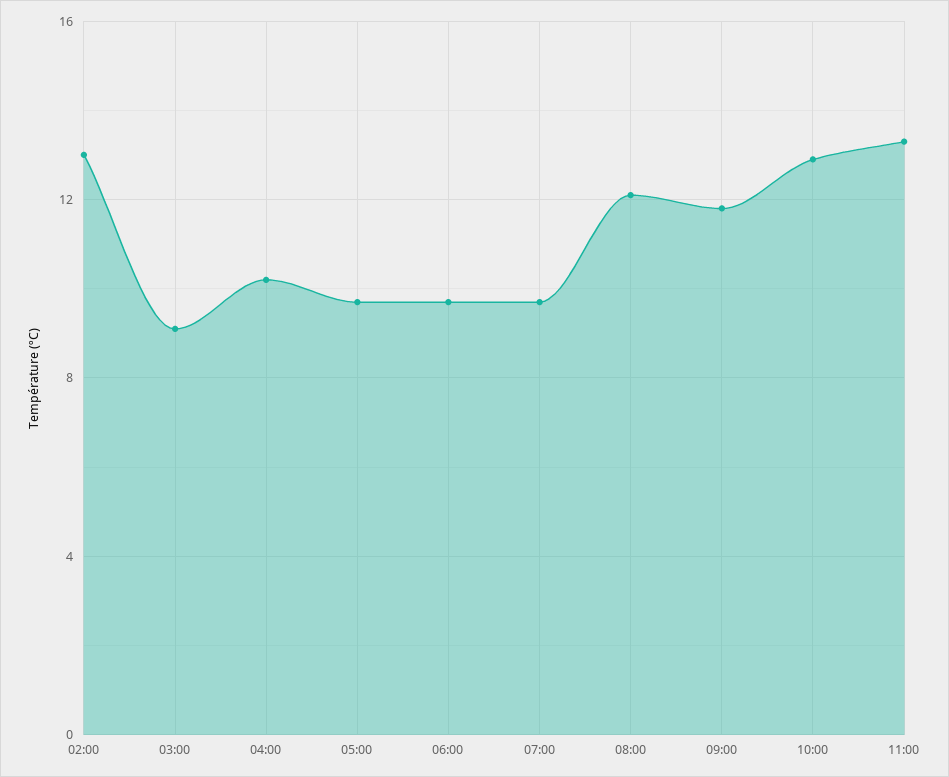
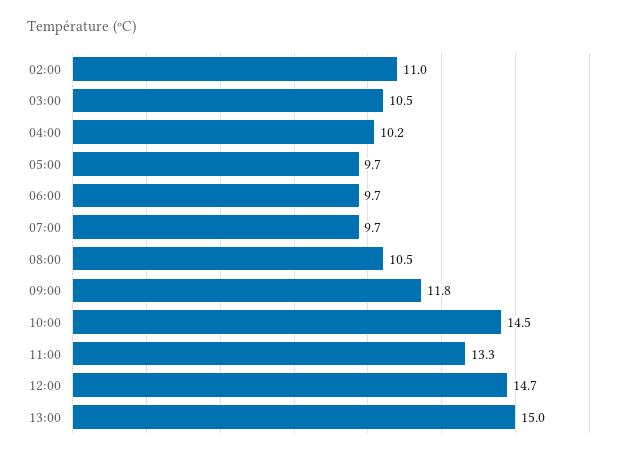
02:00: 13 -> 11
03:00: 9 -> 10.5
08:00: 12 -> 10.5
10:00: 13 -> 14.5
12:00: none -> 14.7
13:00: none -> 15

